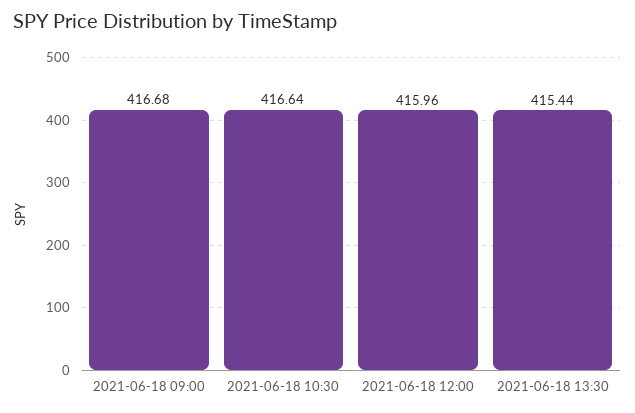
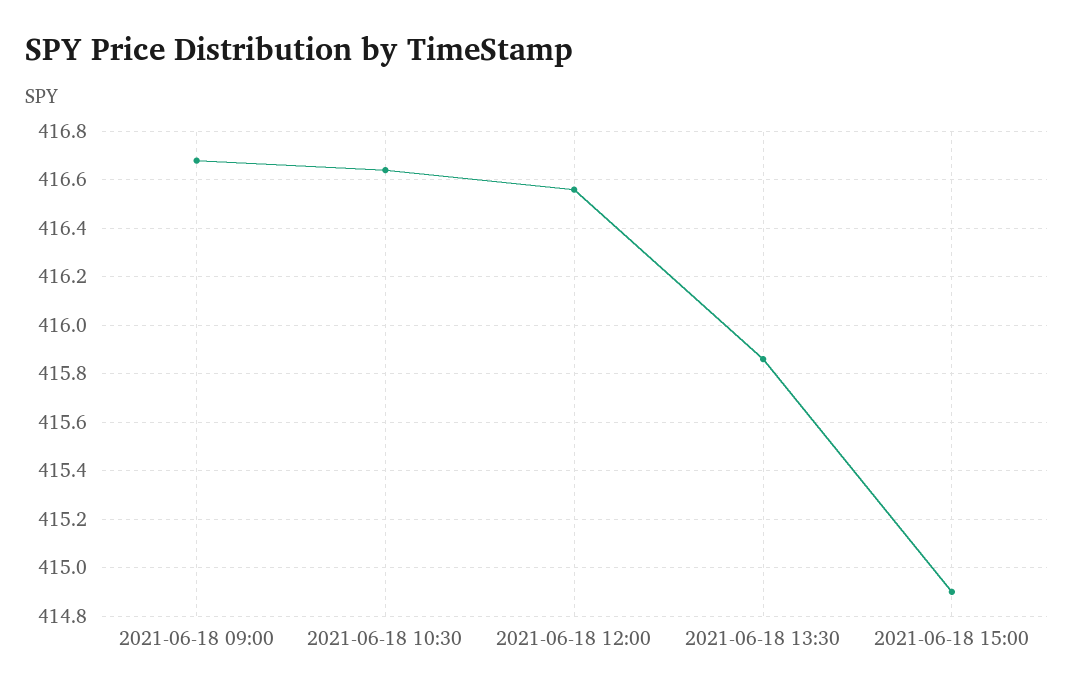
2021-06-18 12:00: 415.96 -> 416.55
2021-06-18 13:30: 415.44 -> 415.85
2021-06-18 15:00: none -> 414.9

